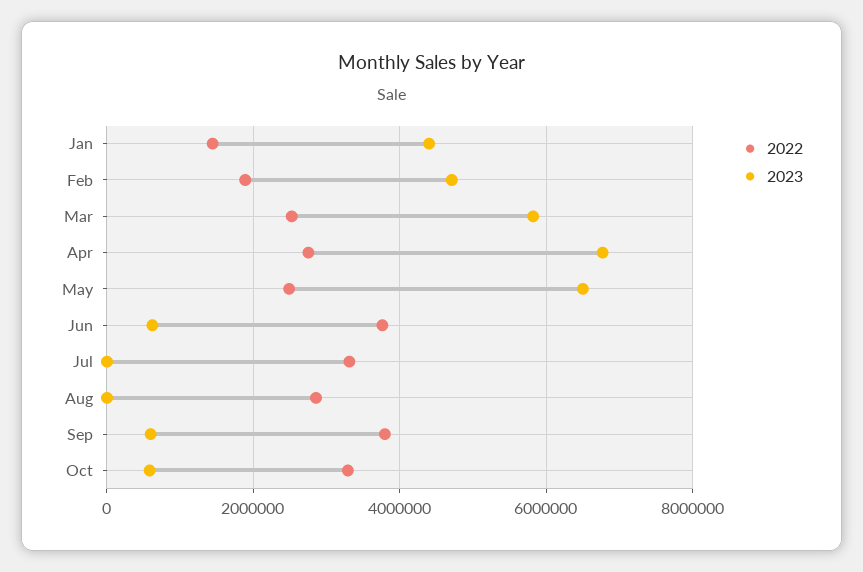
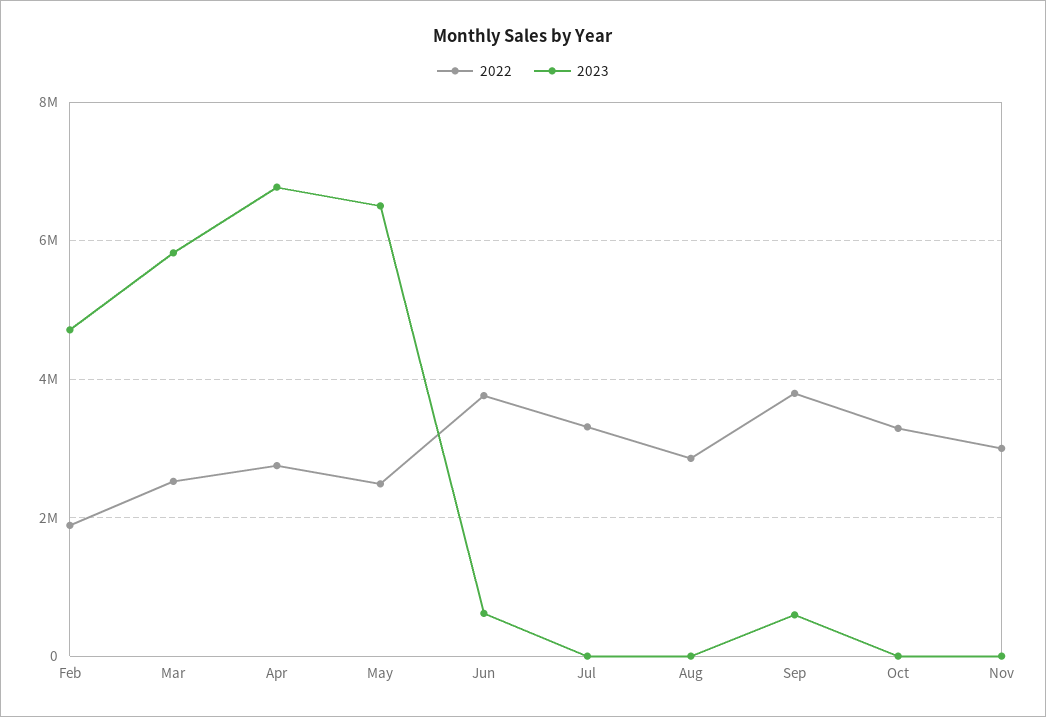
2022, Jan: 1400000 -> none
2023, Jan: 4400000 -> none
2023, Oct: 600000 -> 0
2022, Nov: none -> 3000000
2023, Nov: none -> 0

